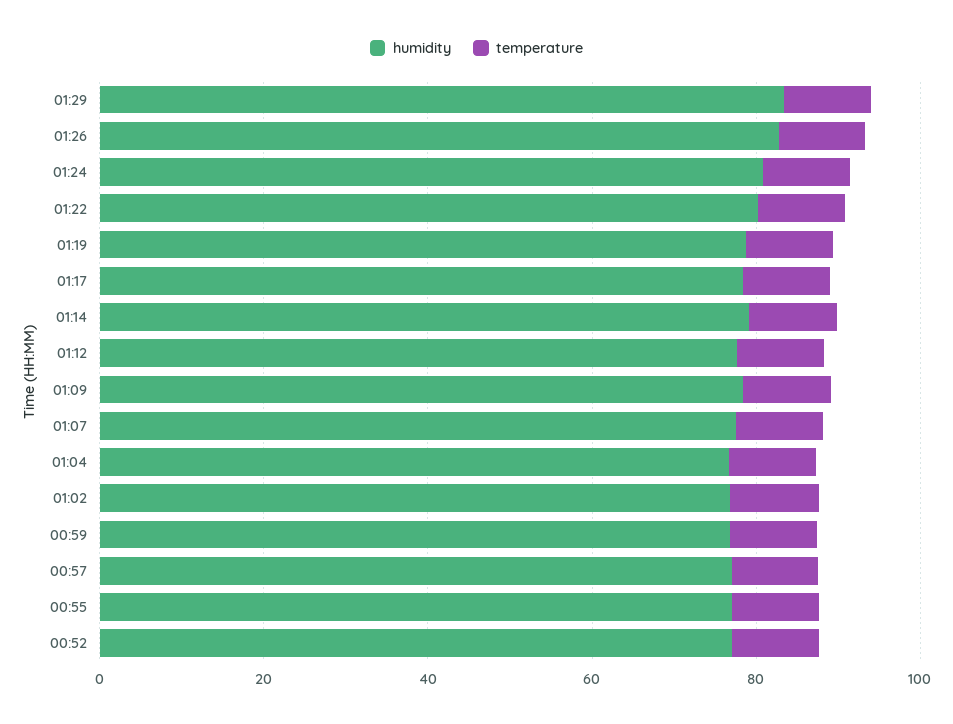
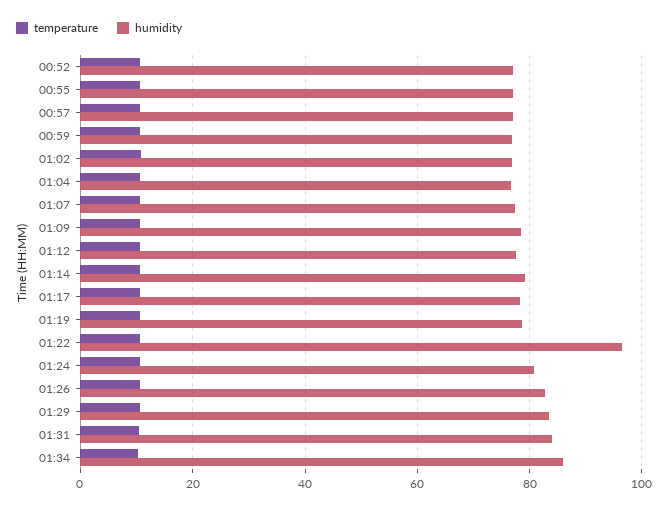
humidity, 01:22: 80 -> 96
temperature, 01:31: none -> 10
humidity, 01:31: none -> 84
temperature, 01:34: none -> 10
humidity, 01:34: none -> 86

